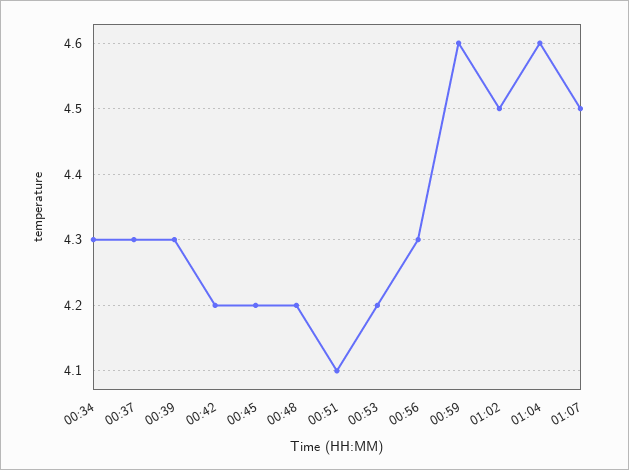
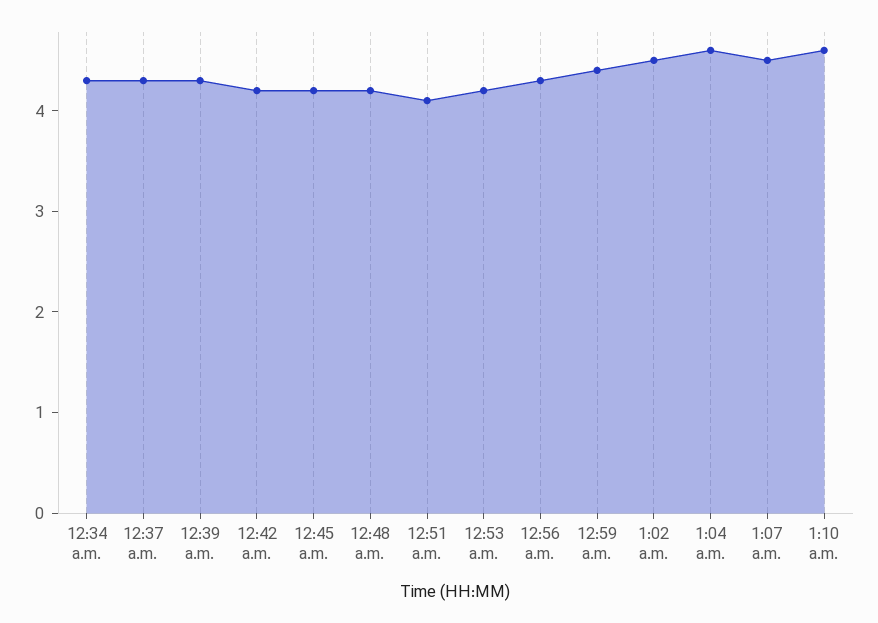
00:59: 4.6 -> 4.4
1:10 a.m.: none -> 4.6

